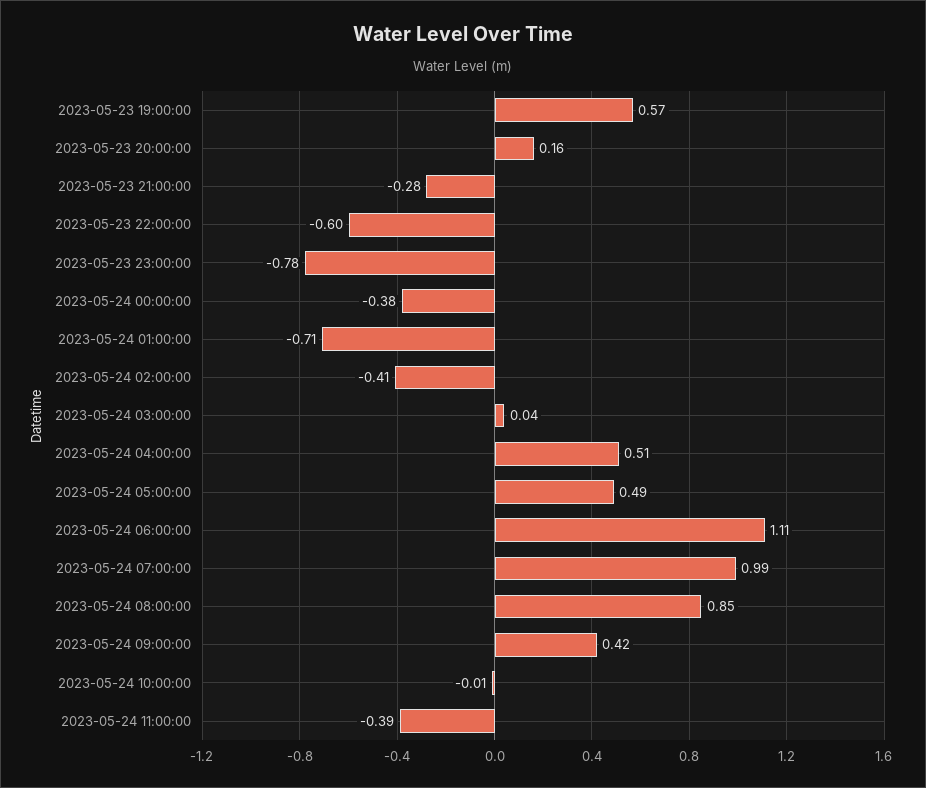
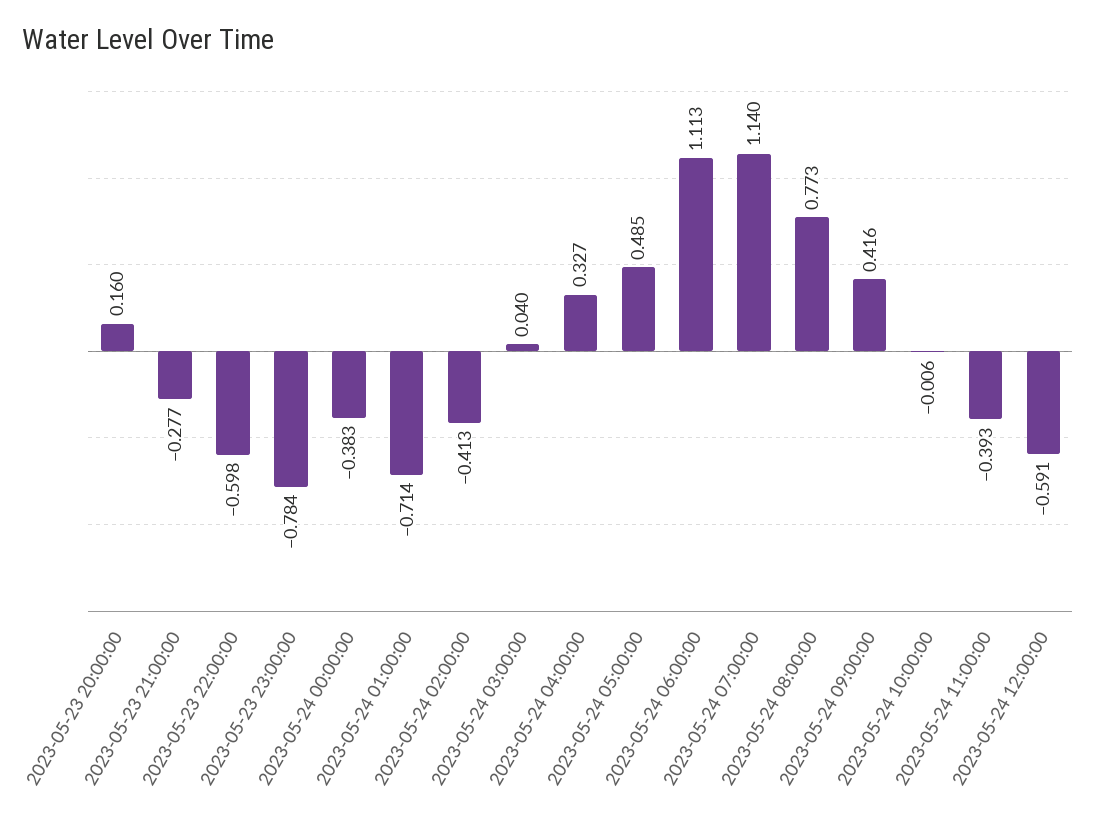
2023-05-23 19:00:00: 0.57 -> none
2023-05-24 04:00:00: 0.51 -> 0.327
2023-05-24 07:00:00: 0.99 -> 1.14
2023-05-24 08:00:00: 0.85 -> 0.773
2023-05-24 12:00:00: none -> -0.591

